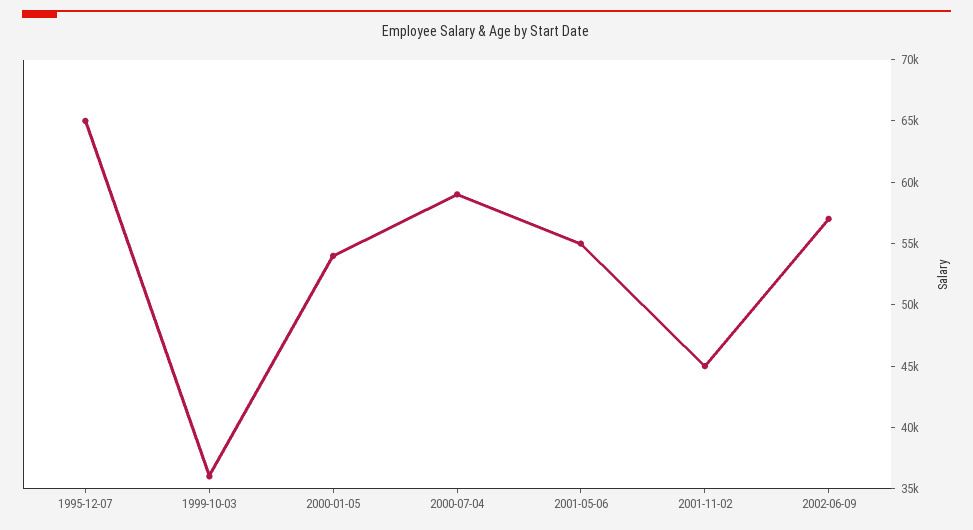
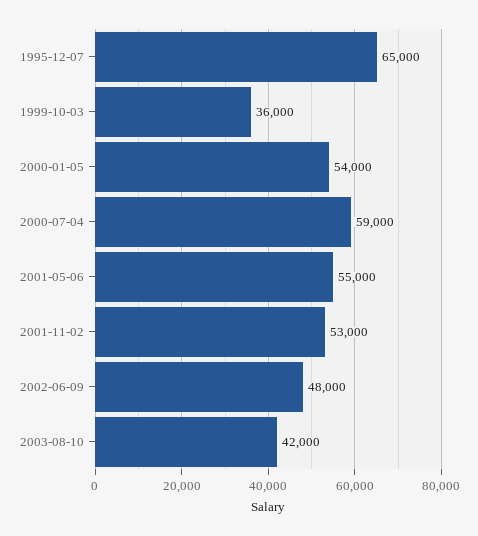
2001-11-02: 45000 -> 53000
2002-06-09: 57000 -> 48000
2003-08-10: none -> 42000

